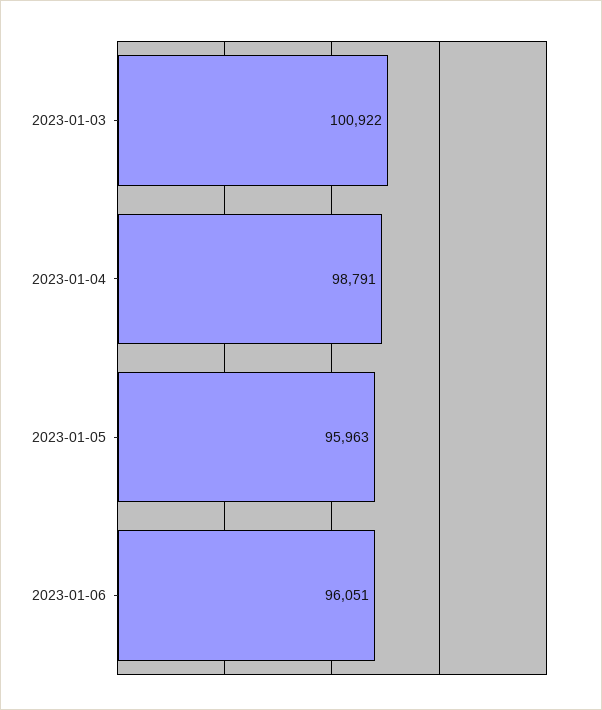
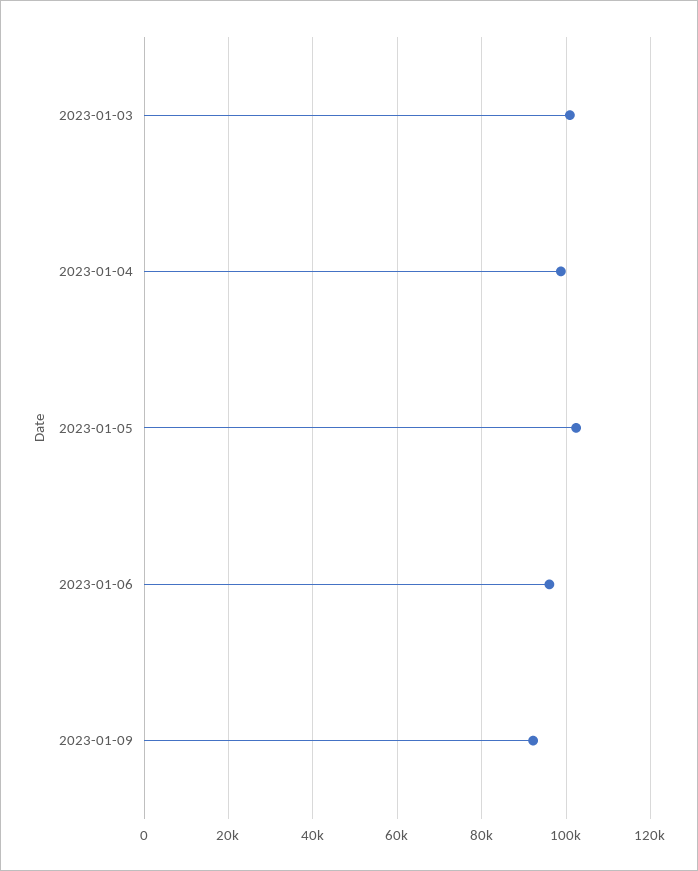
2023-01-05: 95963 -> 102000
2023-01-09: none -> 92000

